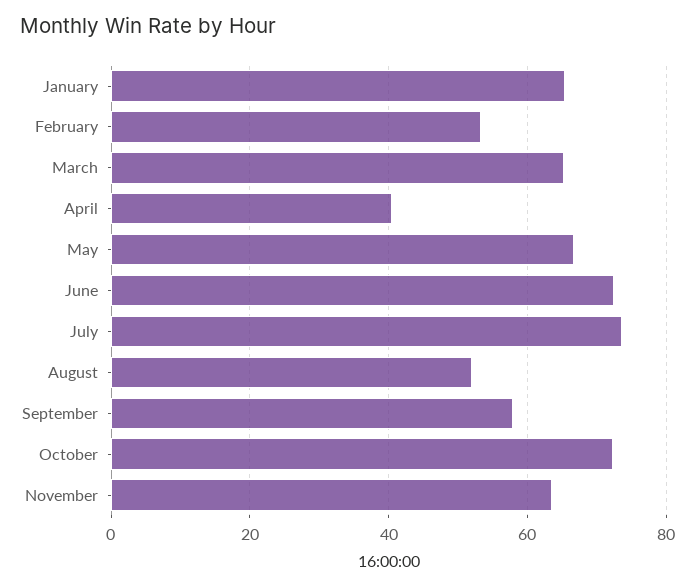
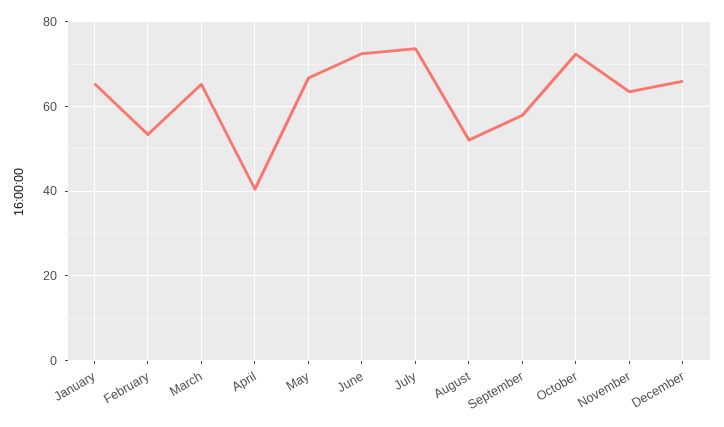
December: none -> 66

